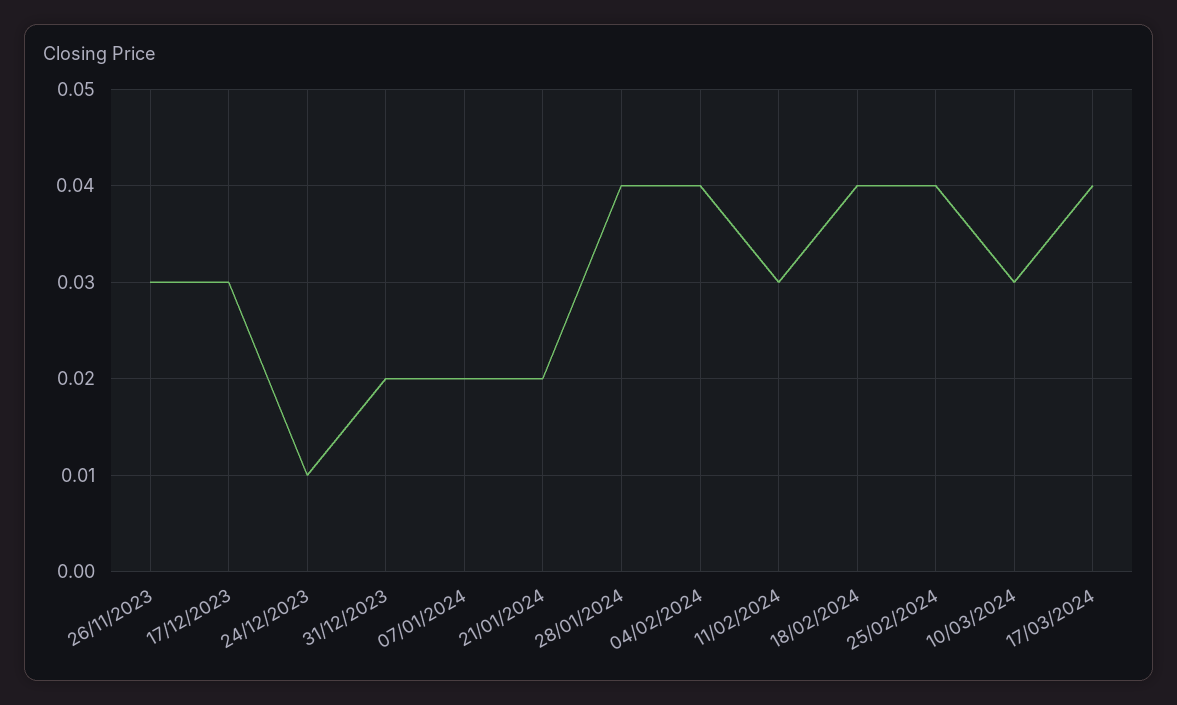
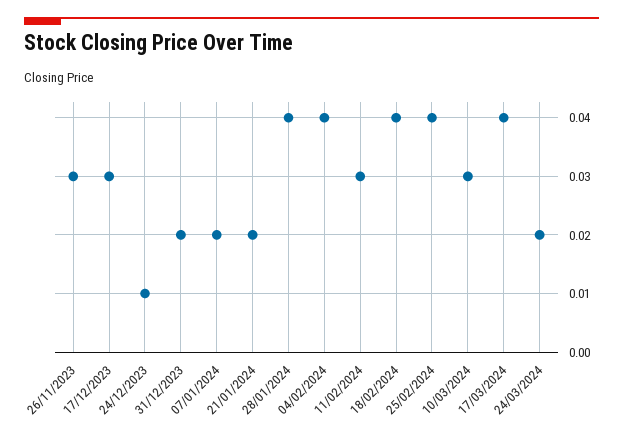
24/03/2024: none -> 0.02

